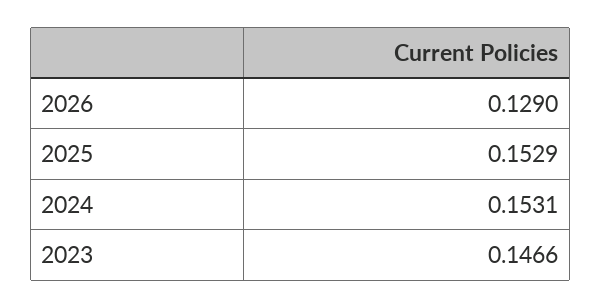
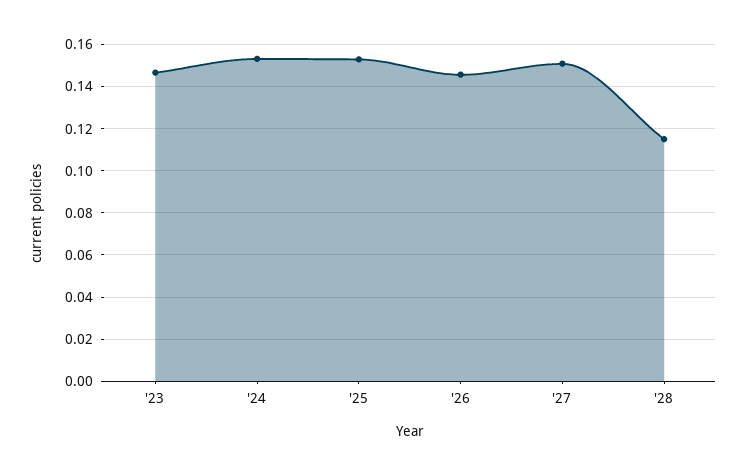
2026: 0.129 -> 0.145
'27: none -> 0.15
'28: none -> 0.115

